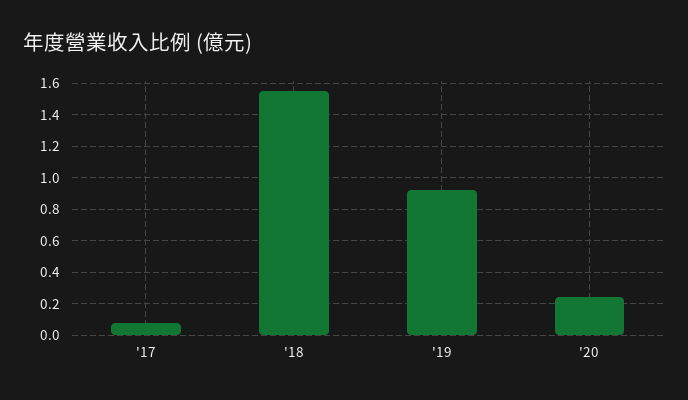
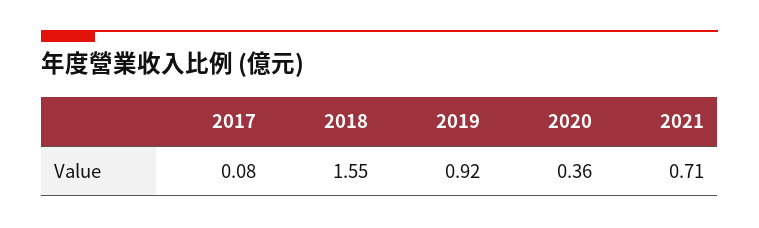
'20: 0.25 -> 0.36
2021: none -> 0.71

